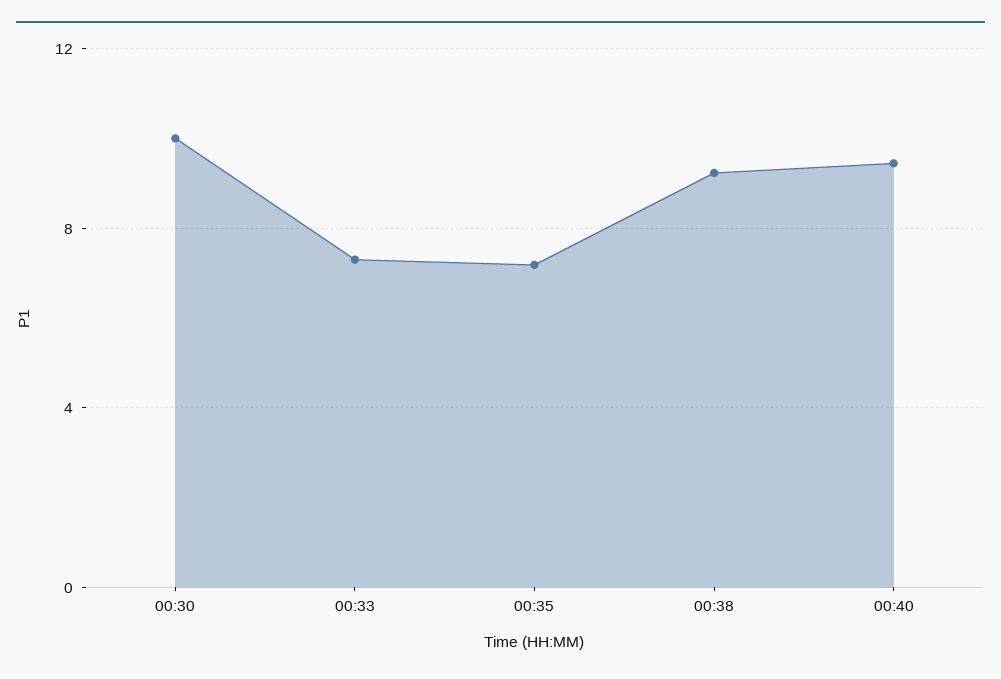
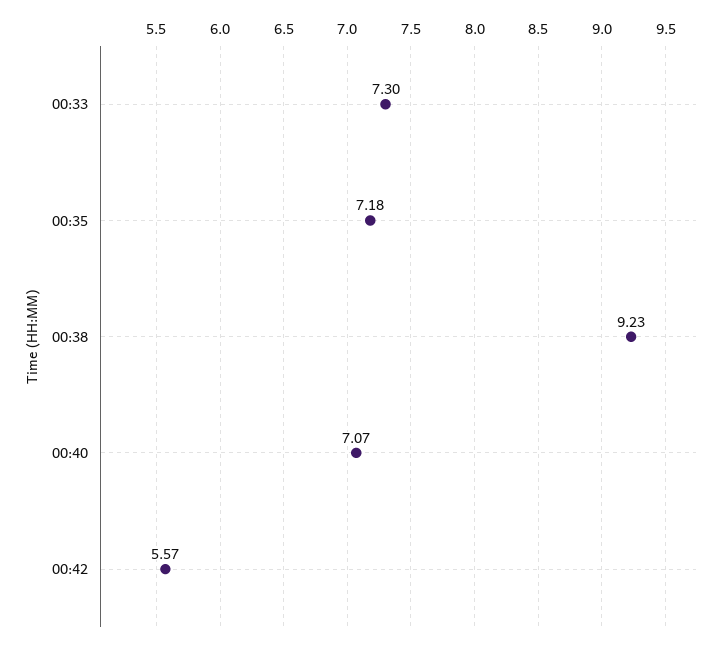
00:30: 10 -> none
00:40: 9.5 -> 7.07
00:42: none -> 5.57

